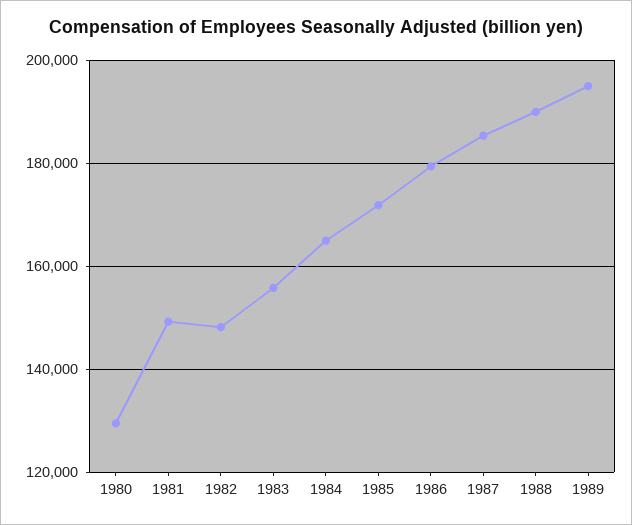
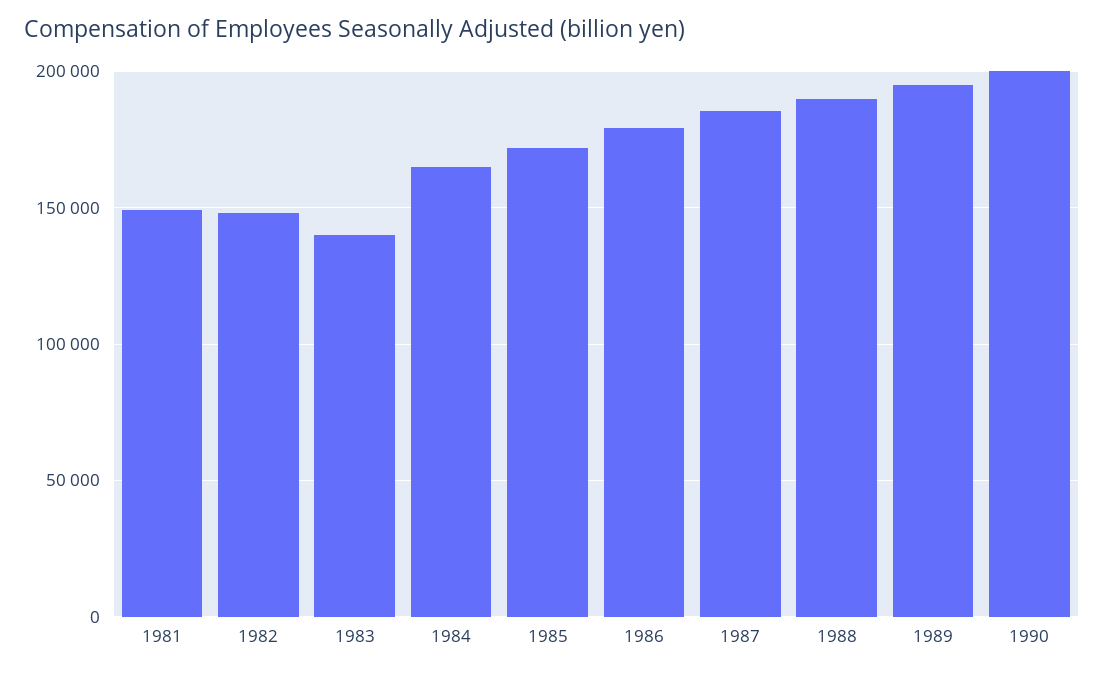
1980: 130000 -> none
1983: 156000 -> 140000
1990: none -> 200000

